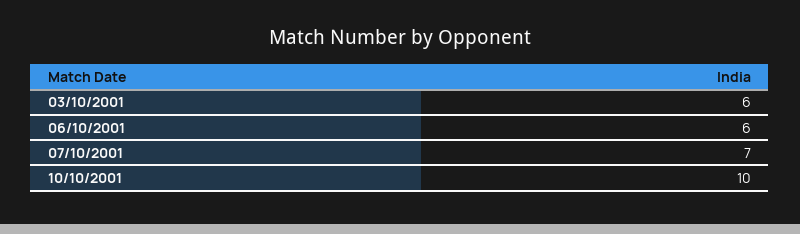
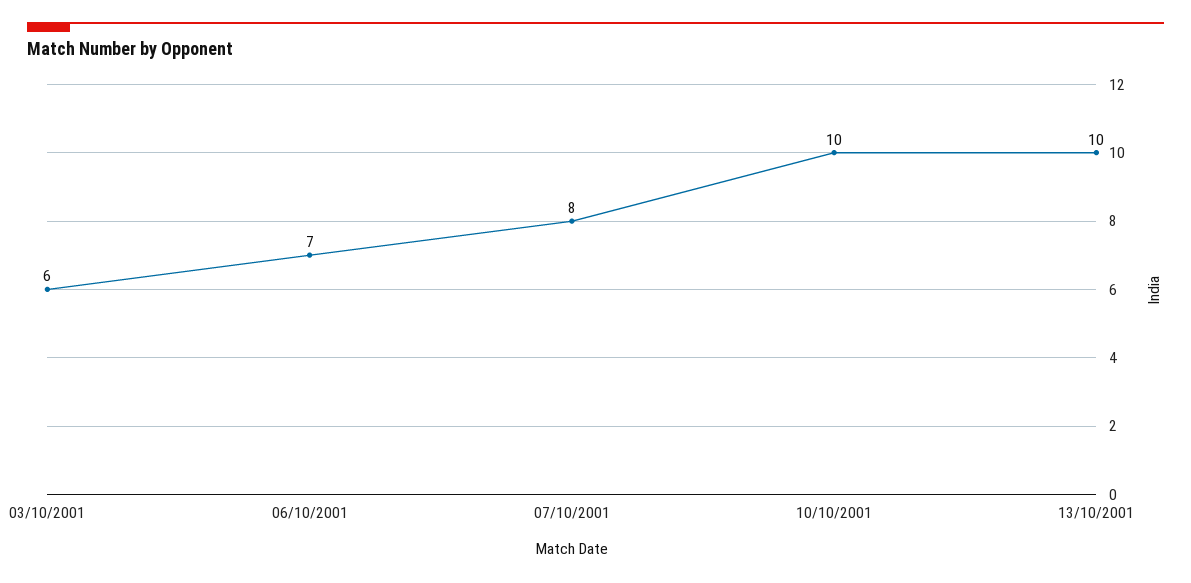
06/10/2001: 6 -> 7
07/10/2001: 7 -> 8
13/10/2001: none -> 10

